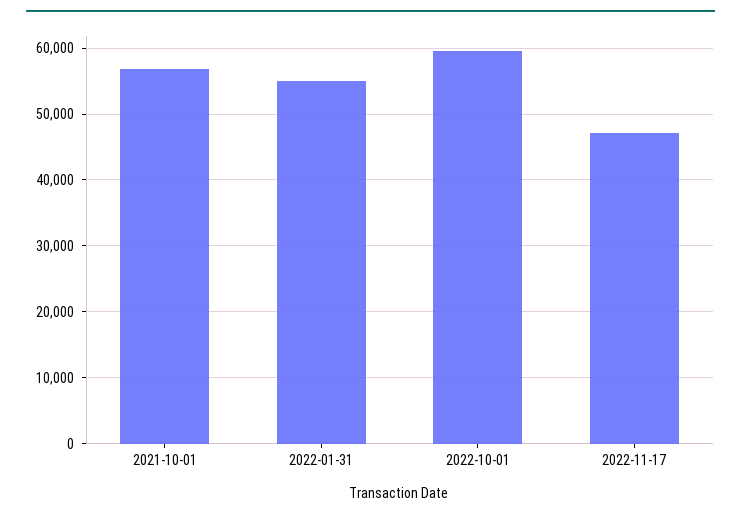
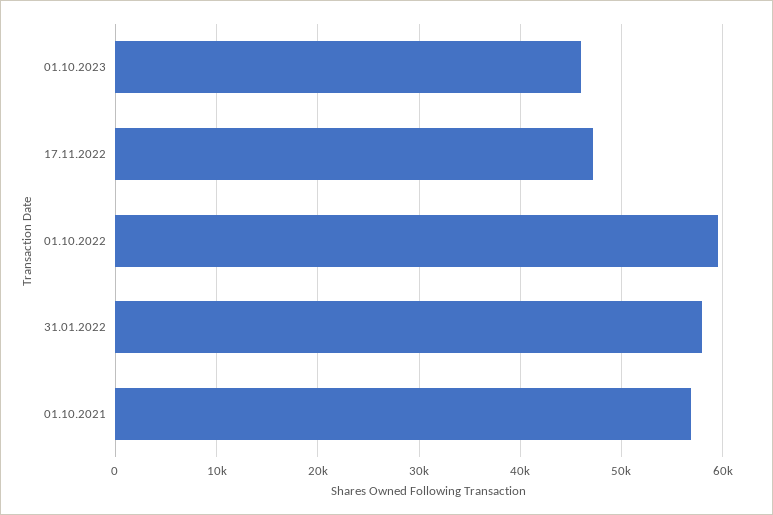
2022-01-31: 55000 -> 58000
01.10.2023: none -> 46000

